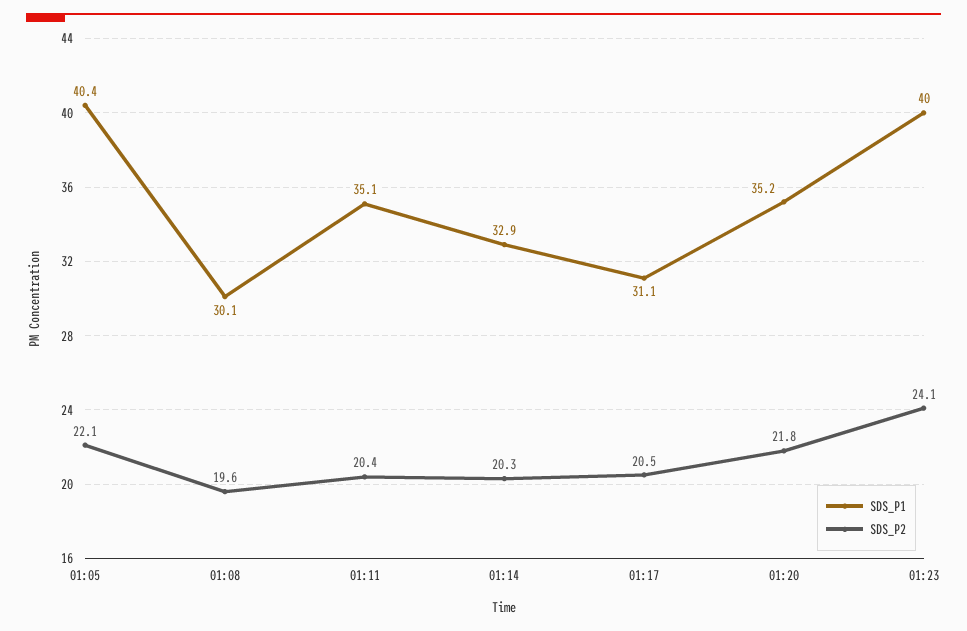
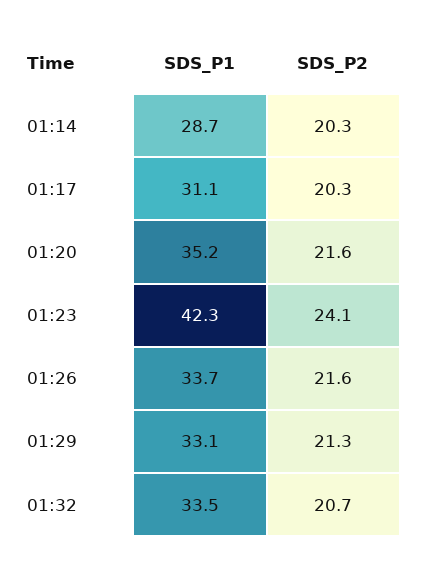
SDS_P1, 01:05: 40.4 -> none
SDS_P2, 01:05: 22.1 -> none
SDS_P1, 01:08: 30.1 -> none
SDS_P2, 01:08: 19.6 -> none
SDS_P1, 01:11: 35.1 -> none
SDS_P2, 01:11: 20.4 -> none
SDS_P1, 01:14: 32.9 -> 28.7
SDS_P2, 01:17: 20.5 -> 20.3
SDS_P2, 01:20: 21.8 -> 21.6
SDS_P1, 01:23: 40 -> 42.3
SDS_P1, 01:26: none -> 33.7
SDS_P2, 01:26: none -> 21.6
SDS_P1, 01:29: none -> 33.1
SDS_P2, 01:29: none -> 21.3
SDS_P1, 01:32: none -> 33.5
SDS_P2, 01:32: none -> 20.7

